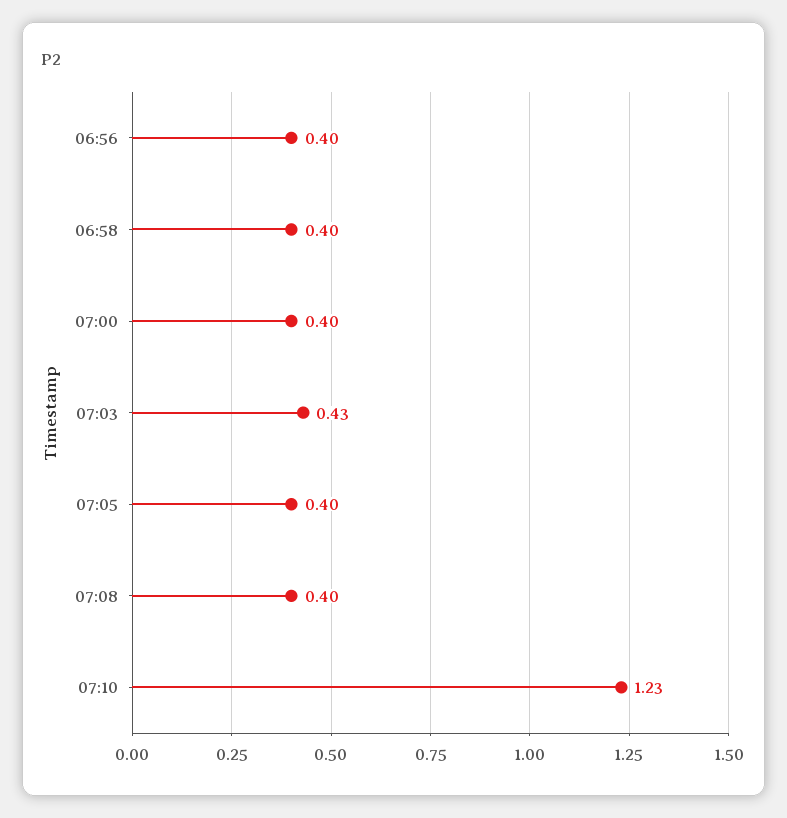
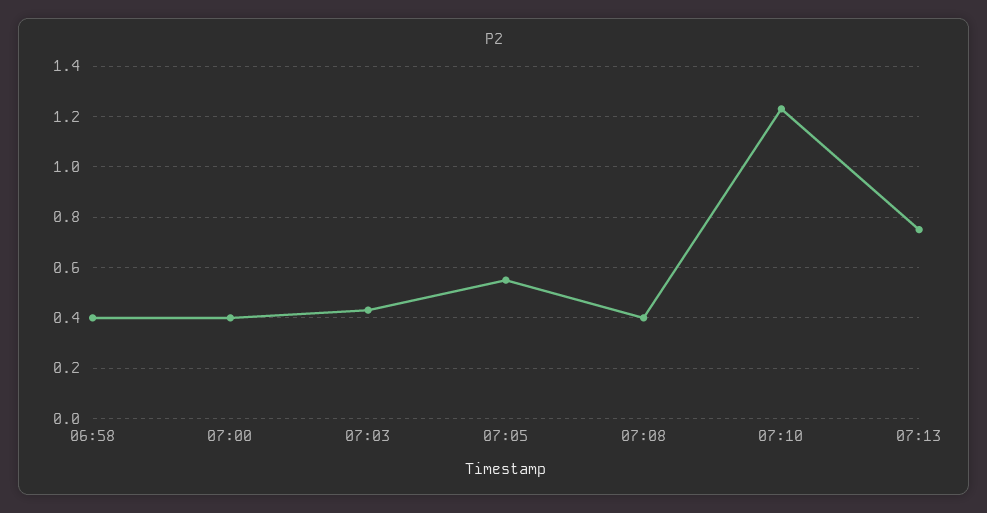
06:56: 0.4 -> none
07:05: 0.4 -> 0.55
07:13: none -> 0.75

